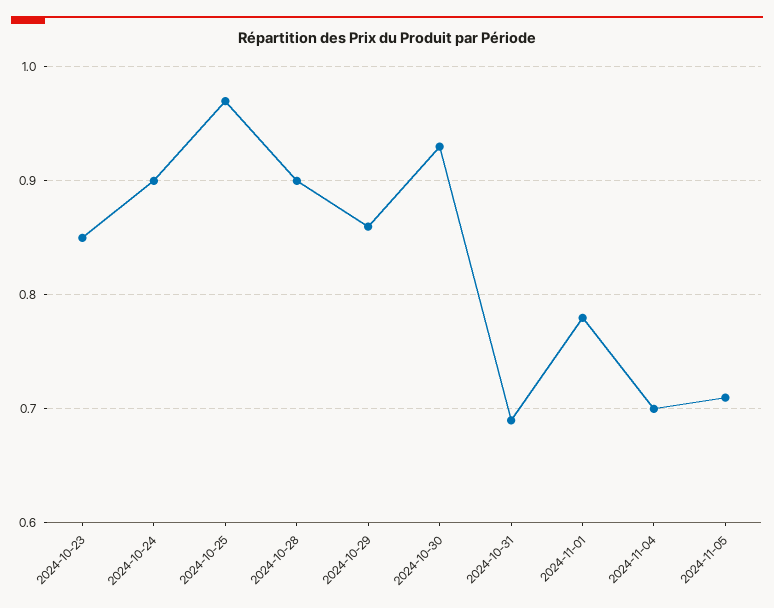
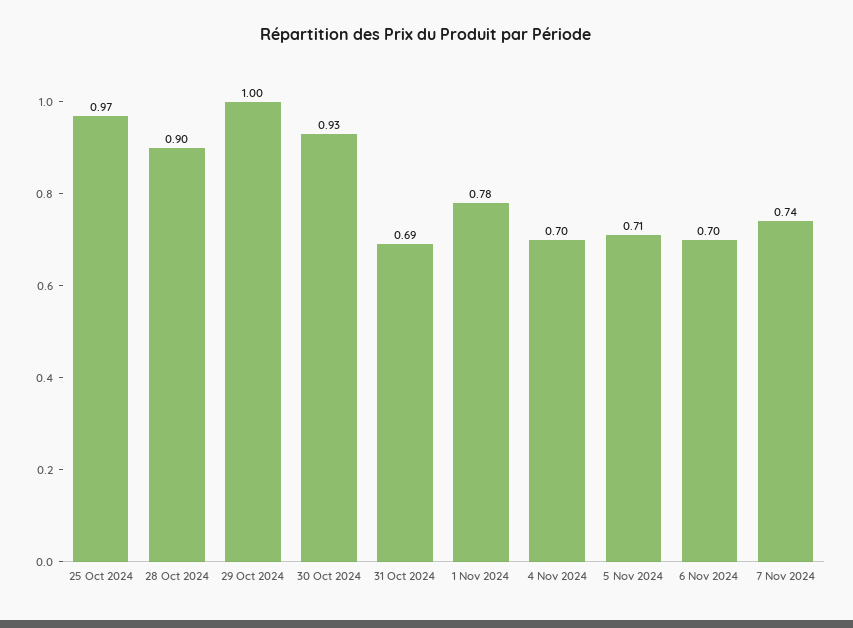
2024-10-23: 0.85 -> none
2024-10-24: 0.9 -> none
2024-10-29: 0.86 -> 1
6 Nov 2024: none -> 0.7
7 Nov 2024: none -> 0.74

